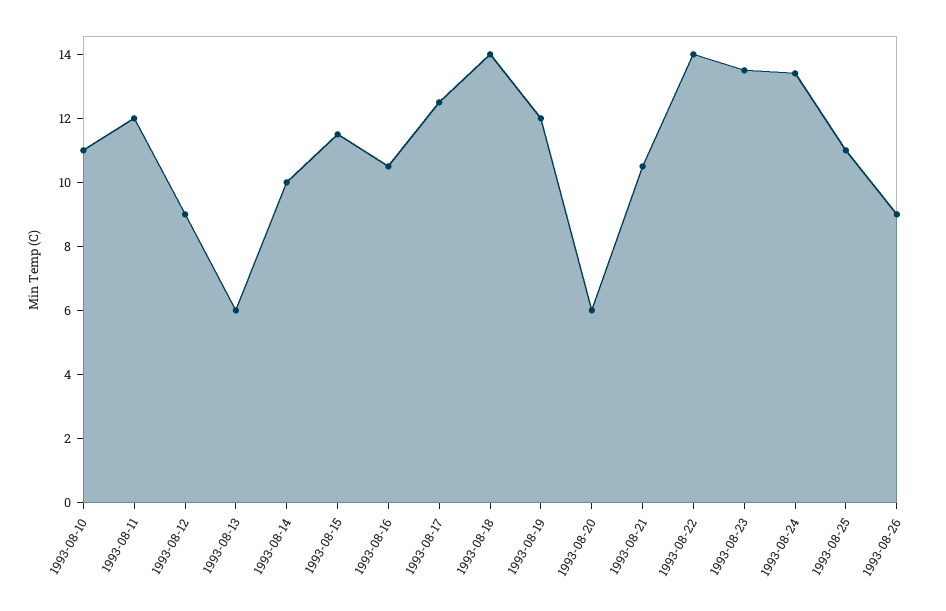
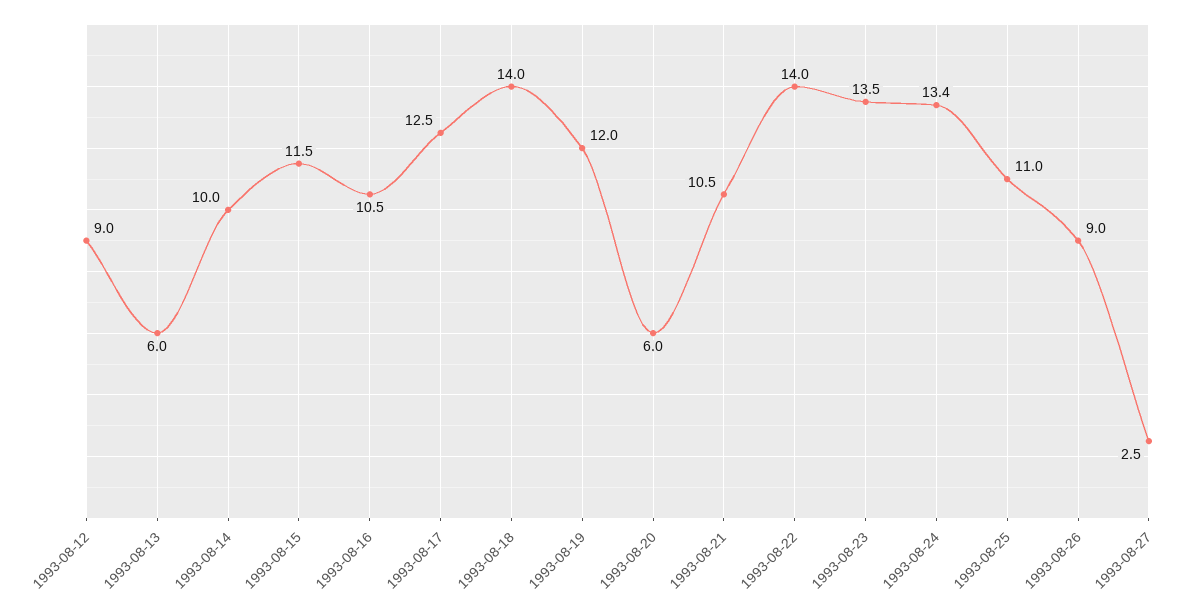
1993-08-10: 11 -> none
1993-08-11: 12 -> none
1993-08-27: none -> 2.5

